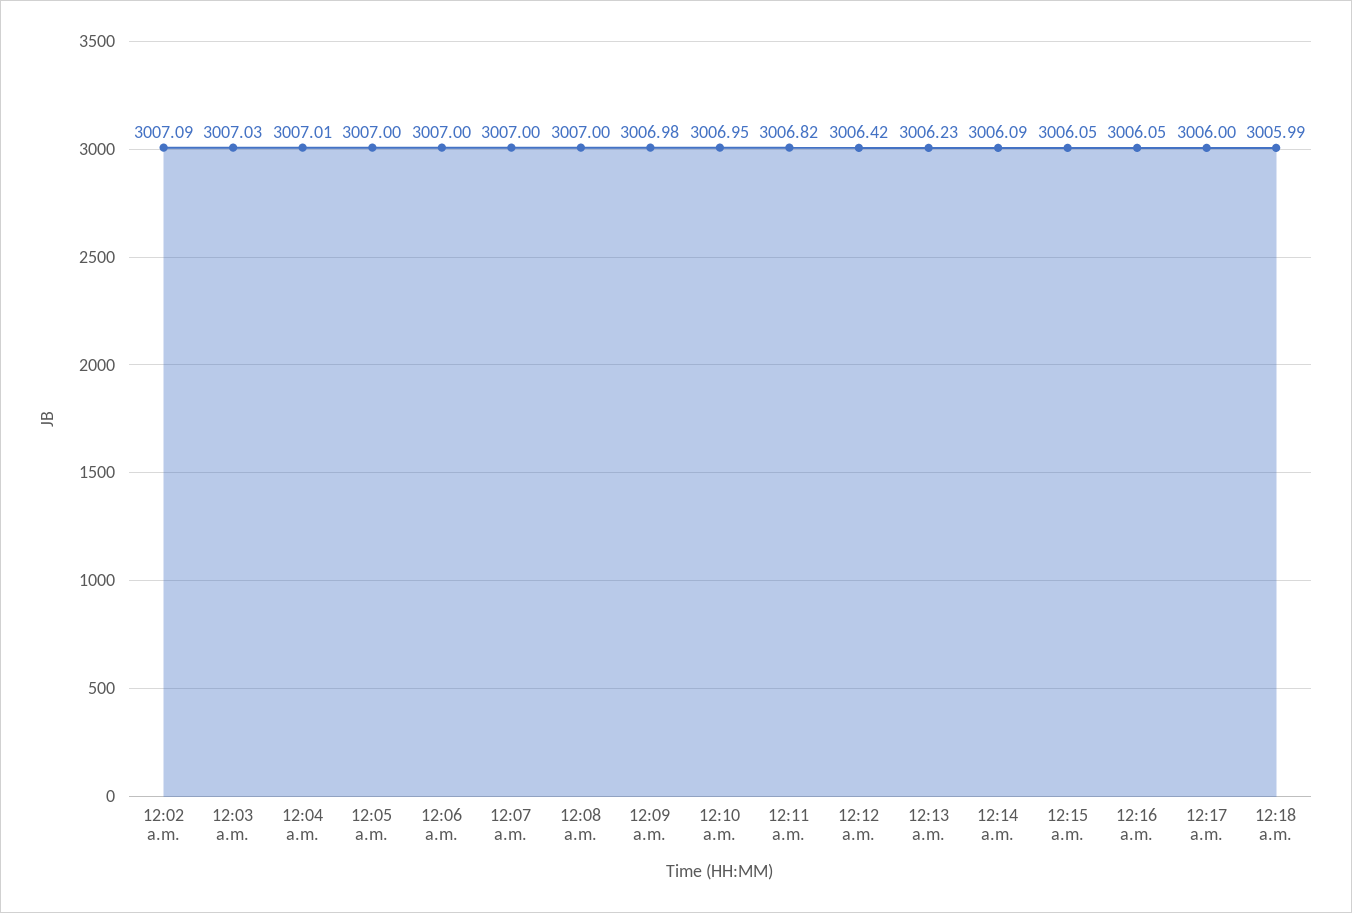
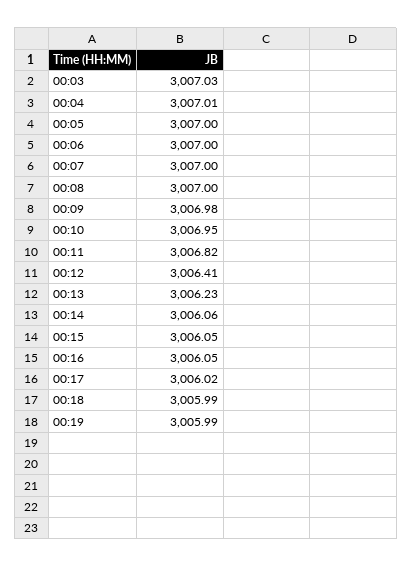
12:02 a.m.: 3007.09 -> none
12:12 a.m.: 3006.42 -> 3006.41
12:14 a.m.: 3006.09 -> 3006.06
12:17 a.m.: 3006 -> 3006.02
00:19: none -> 3005.99

